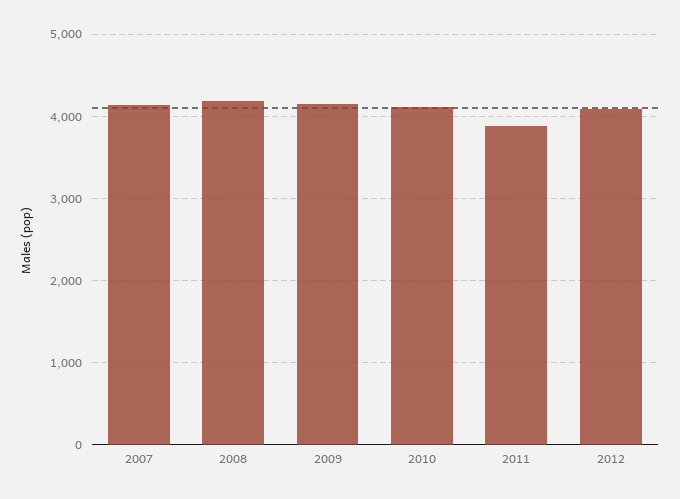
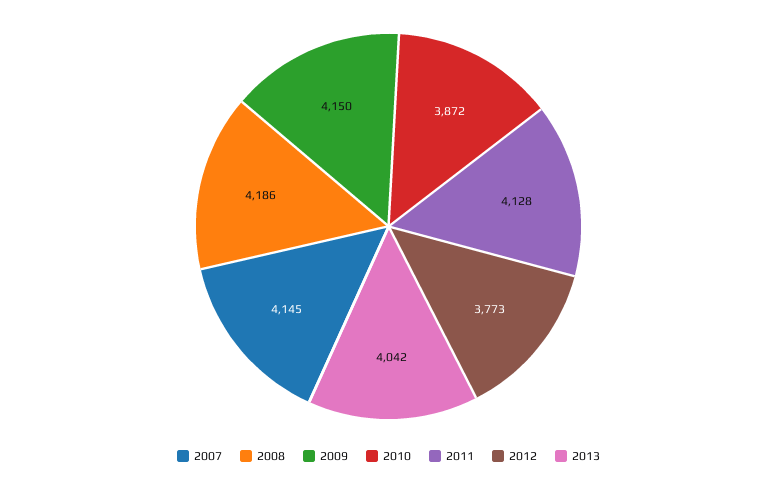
2010: 4100 -> 3872
2011: 3900 -> 4128
2012: 4100 -> 3773
2013: none -> 4042

